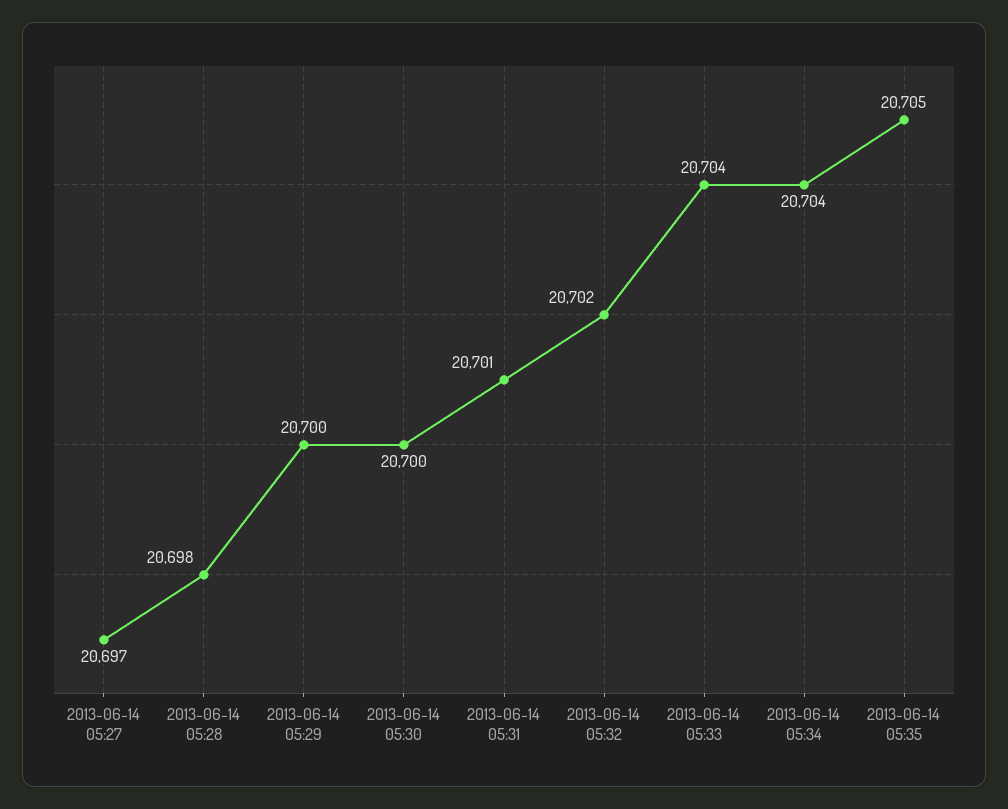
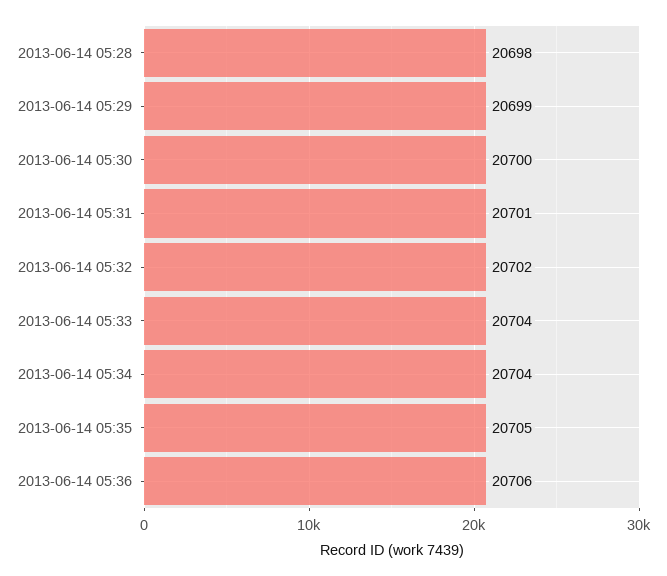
2013-06-14 05:27: 20697 -> none
2013-06-14 05:29: 20700 -> 20699
2013-06-14 05:36: none -> 20706

